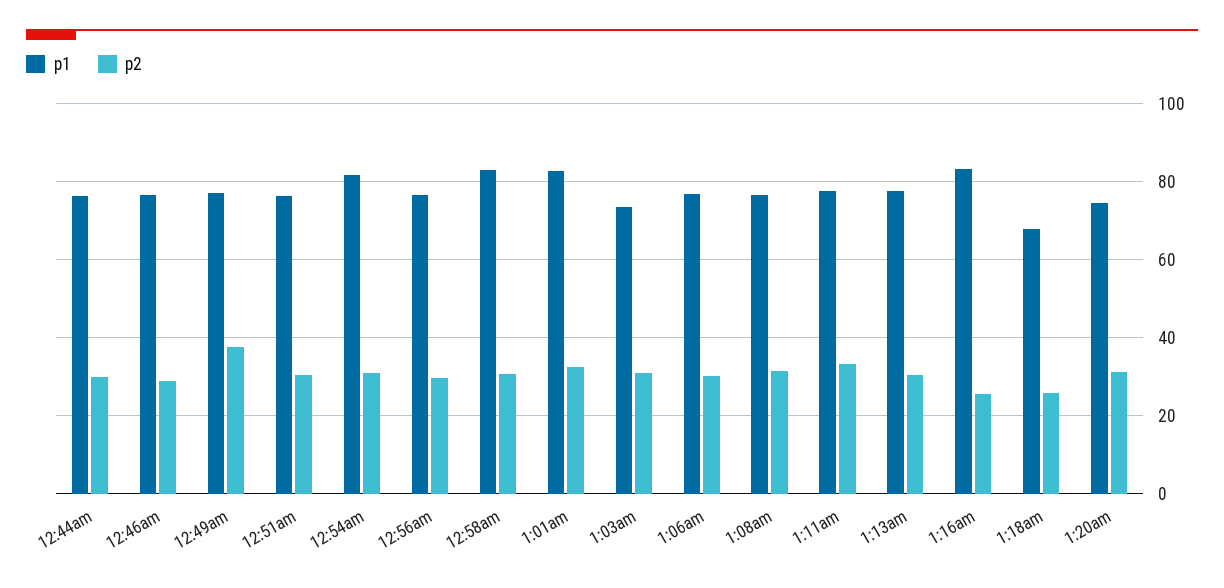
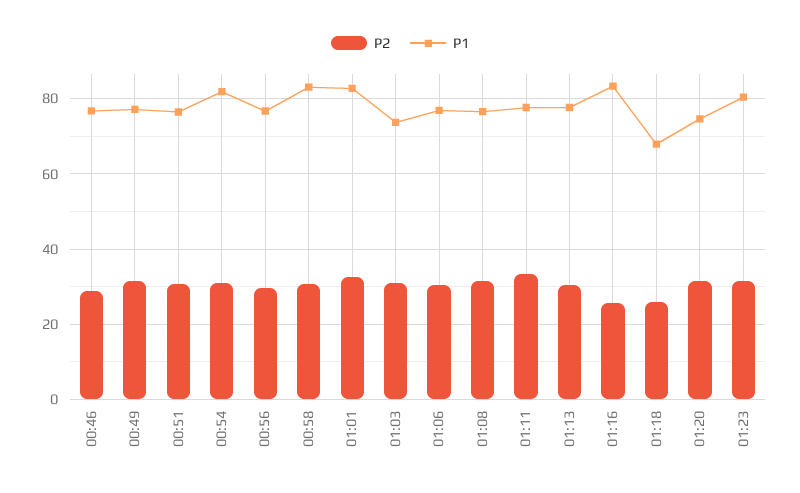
p1, 12:44am: 76 -> none
p2, 12:44am: 30 -> none
p2, 12:49am: 38 -> 32
p2, 01:23: none -> 32
p1, 01:23: none -> 80

